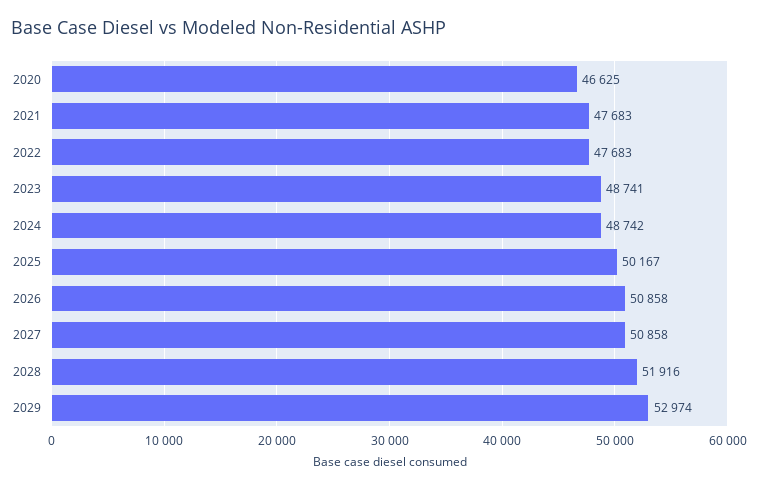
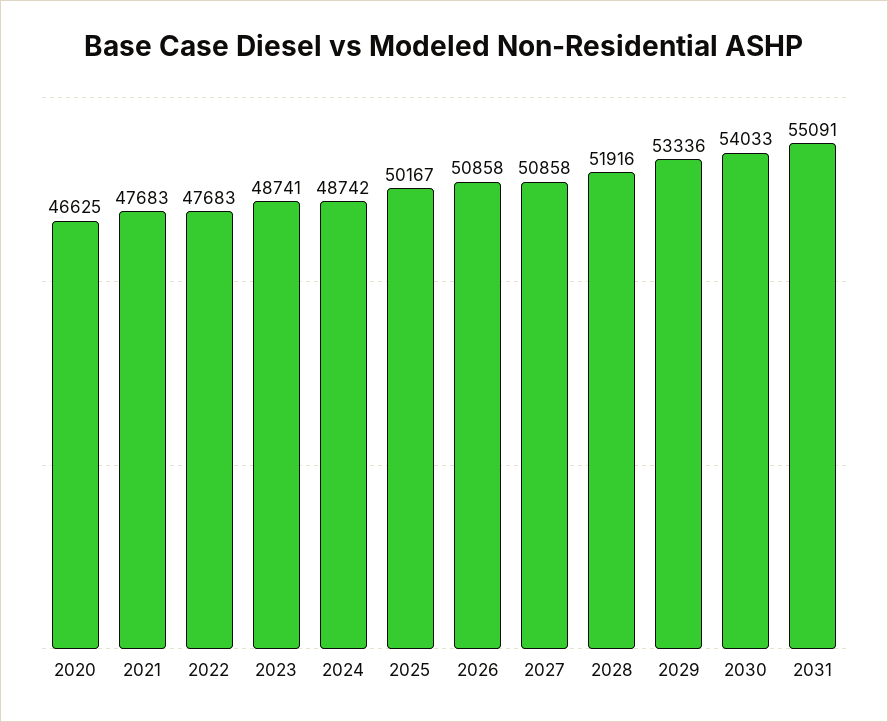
2029: 52974 -> 53336
2030: none -> 54033
2031: none -> 55091

